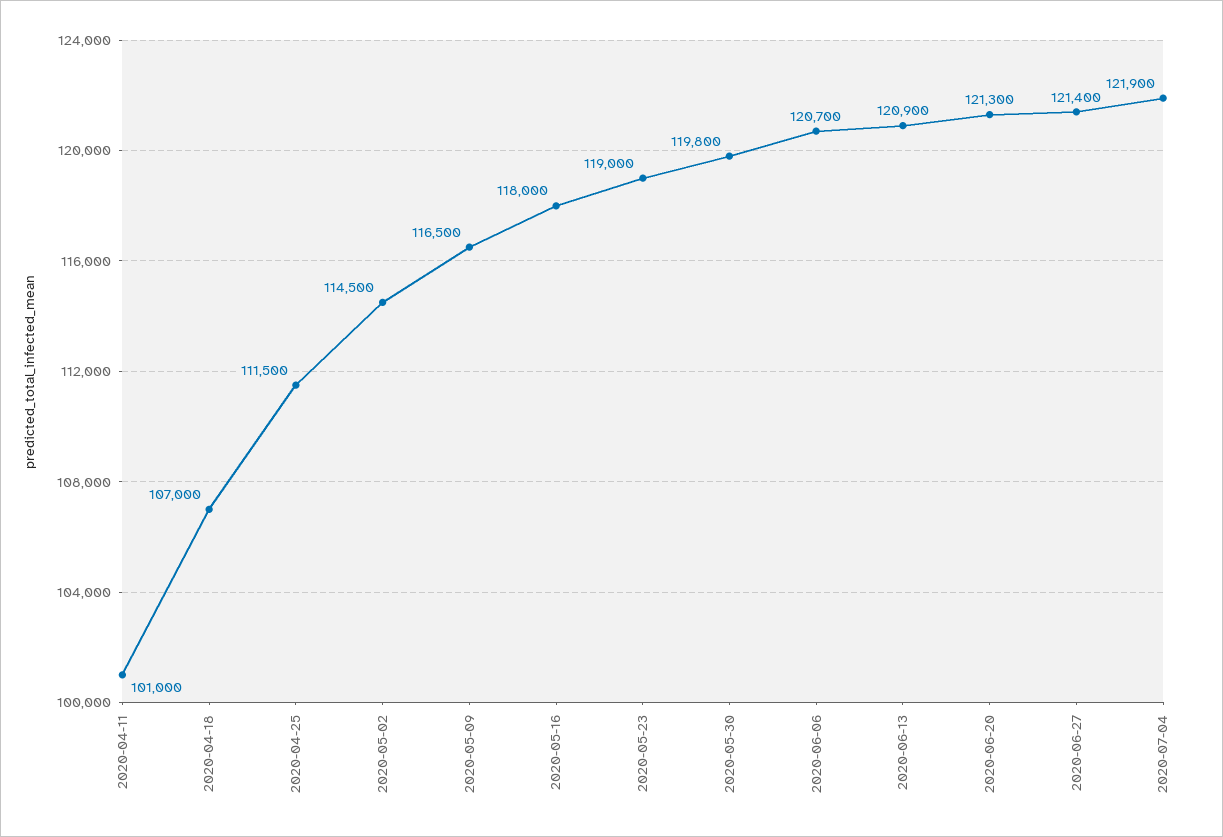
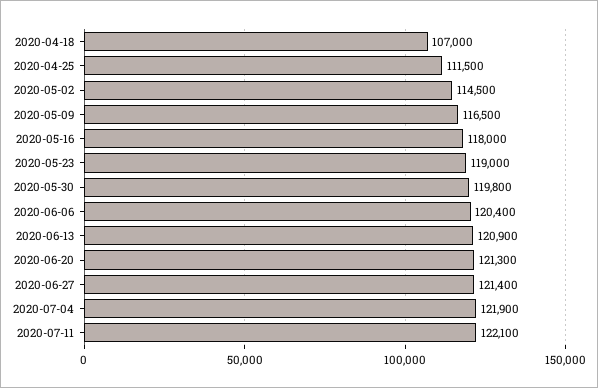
2020-04-11: 101000 -> none
2020-06-06: 120700 -> 120400
2020-07-11: none -> 122100

